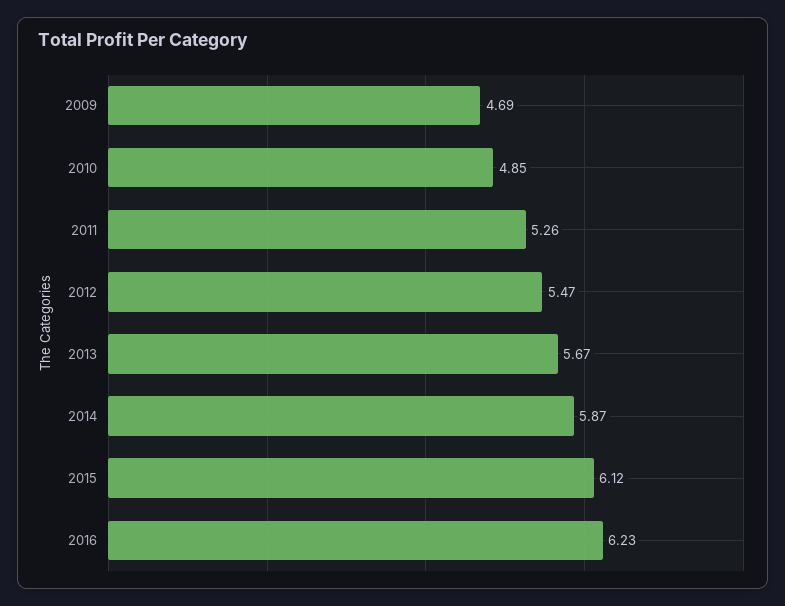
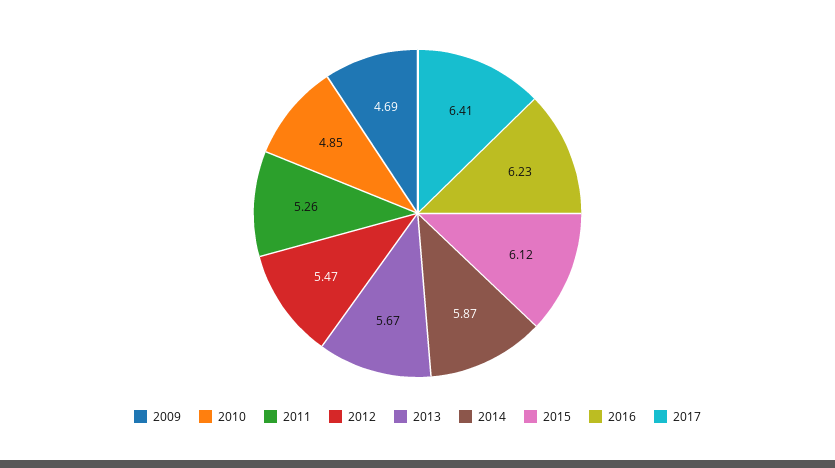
2017: none -> 6.41

